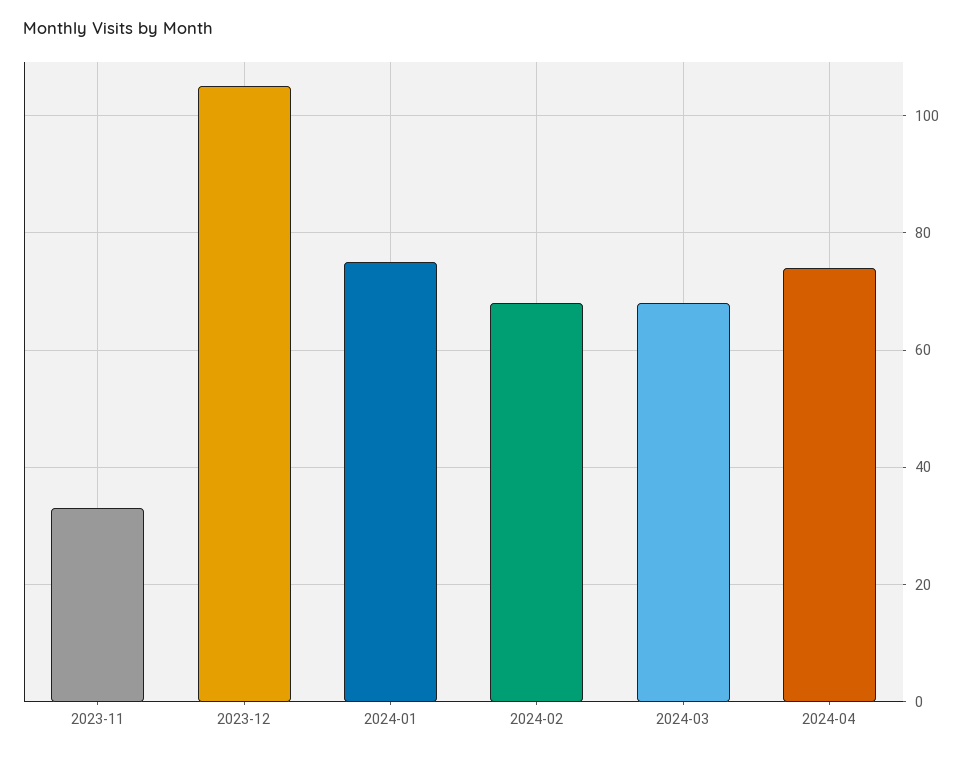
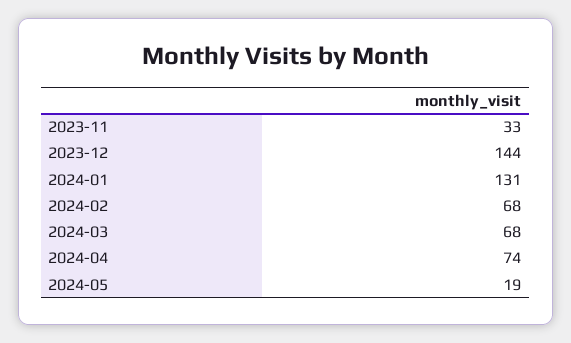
2023-12: 105 -> 144
2024-01: 75 -> 131
2024-05: none -> 19

